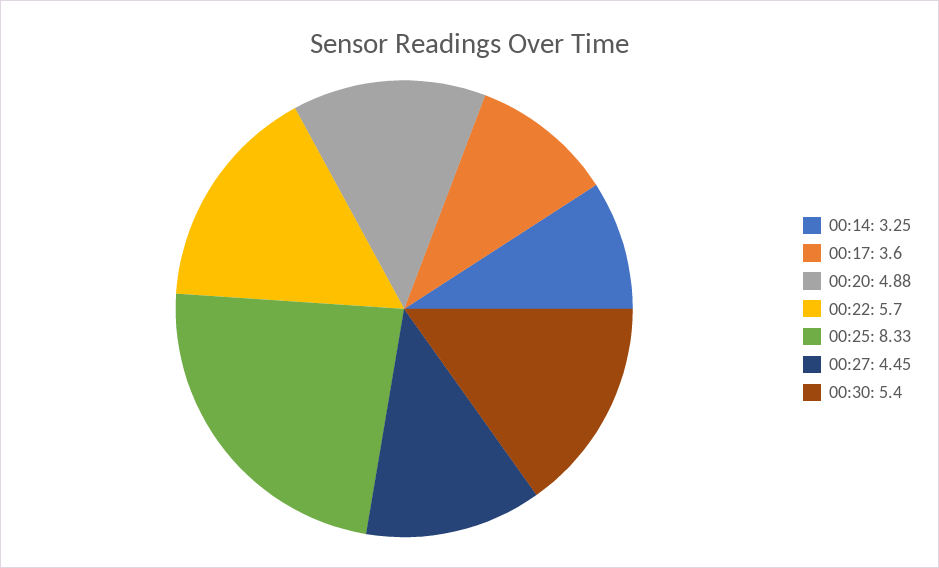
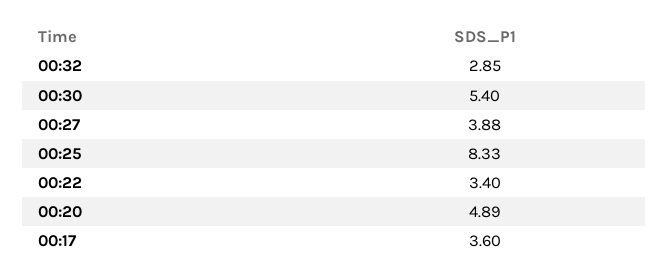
00:14: 3.25 -> none
00:20: 4.88 -> 4.89
00:22: 5.7 -> 3.4
00:27: 4.45 -> 3.88
00:32: none -> 2.85

